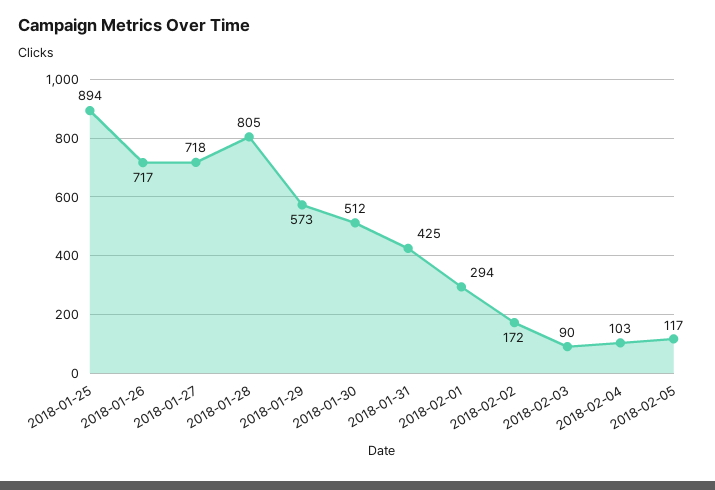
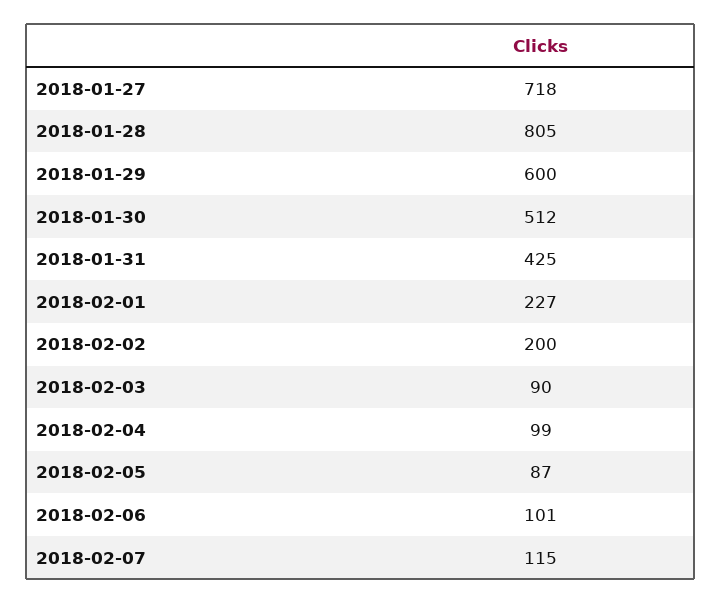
2018-01-25: 894 -> none
2018-01-26: 717 -> none
2018-01-29: 573 -> 600
2018-02-01: 294 -> 227
2018-02-02: 172 -> 200
2018-02-04: 103 -> 99
2018-02-05: 117 -> 87
2018-02-06: none -> 101
2018-02-07: none -> 115

